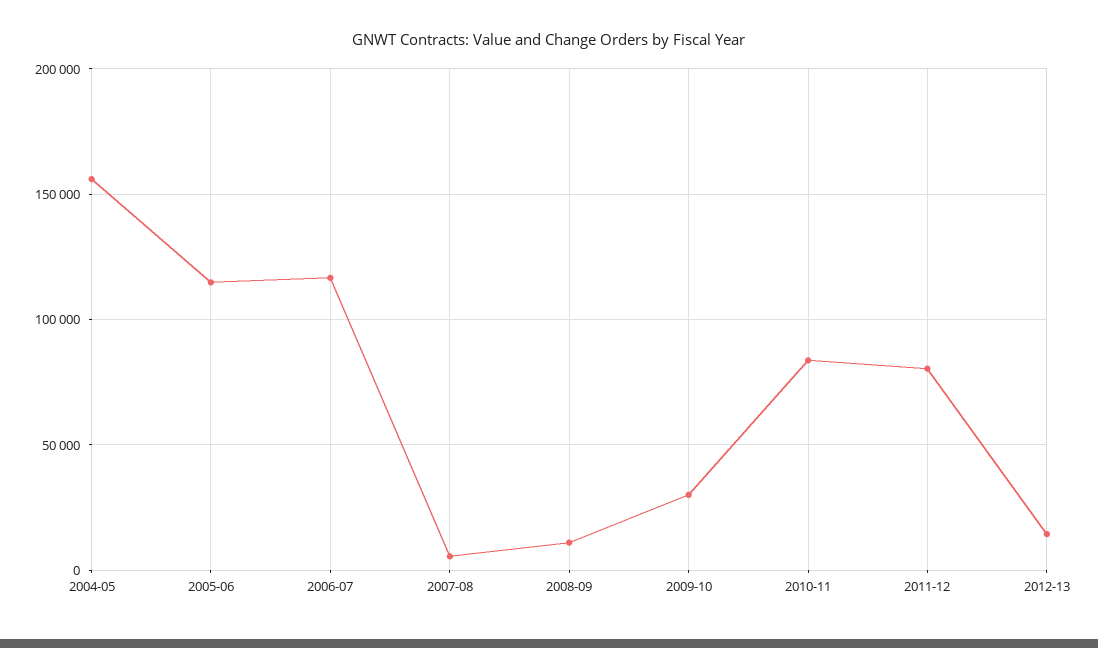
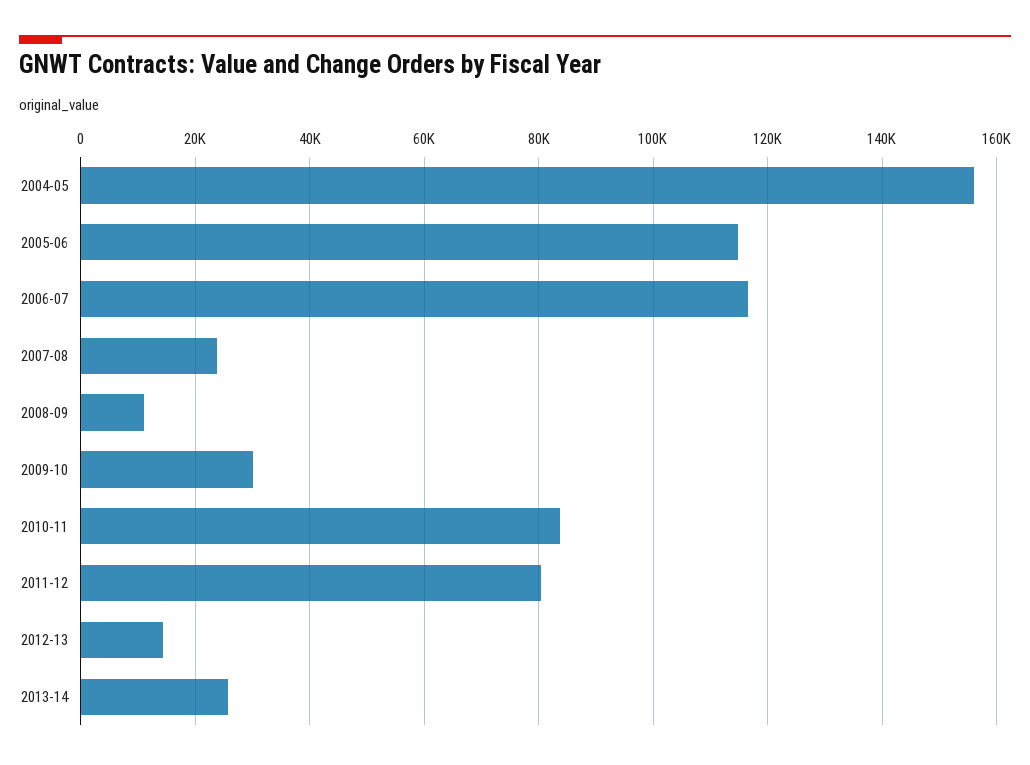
2007-08: 5000 -> 24000
2013-14: none -> 26000

